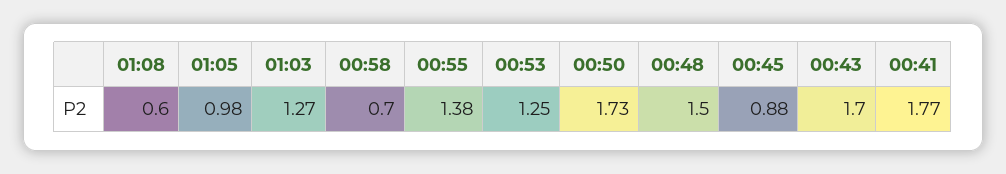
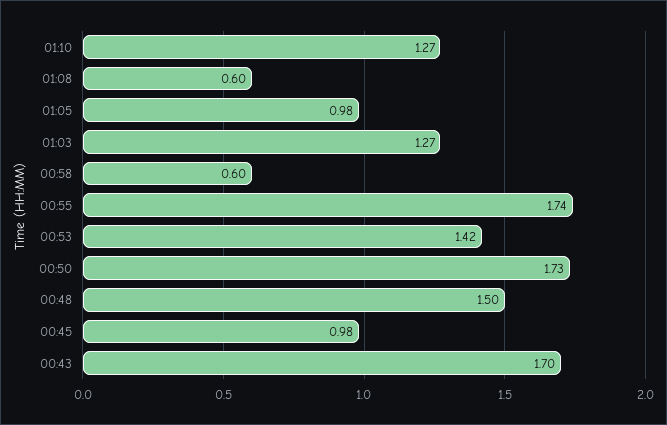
00:58: 0.7 -> 0.6
00:55: 1.38 -> 1.74
00:53: 1.25 -> 1.42
00:45: 0.88 -> 0.98
00:41: 1.77 -> none
01:10: none -> 1.27

